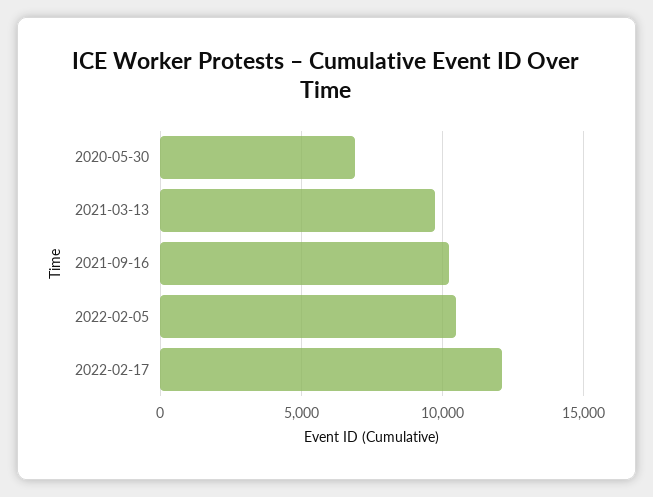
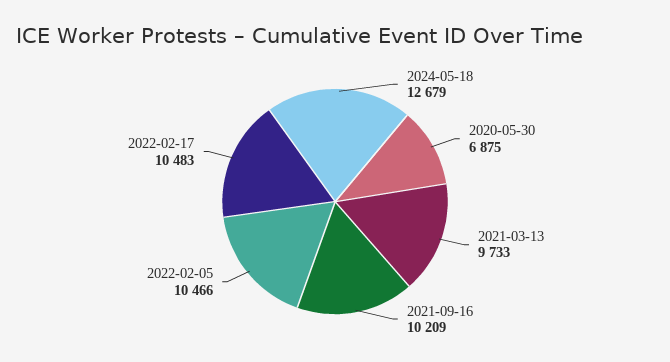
2022-02-17: 12000 -> 10483
2024-05-18: none -> 12679

